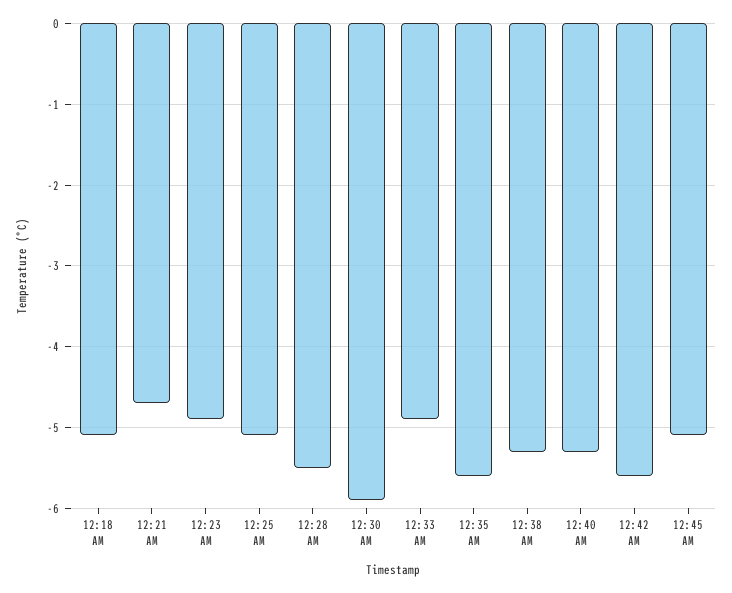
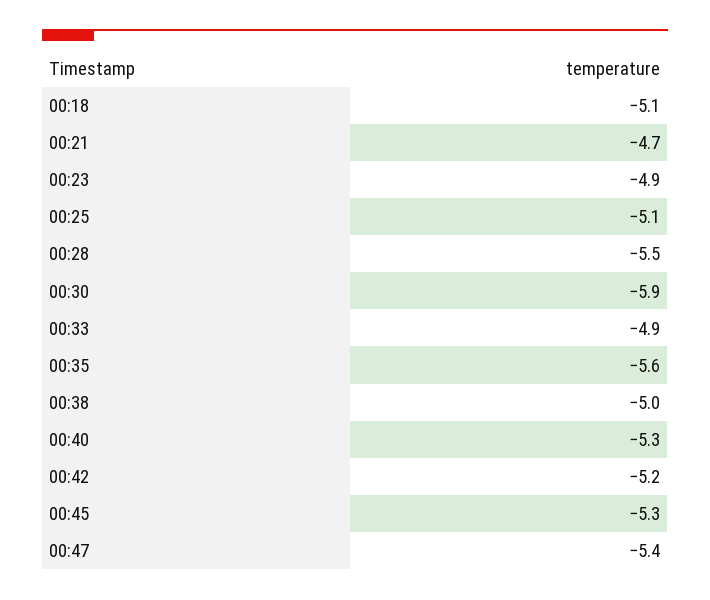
12:38 AM: -5.3 -> -5
12:42 AM: -5.6 -> -5.2
12:45 AM: -5.1 -> -5.3
00:47: none -> -5.4

